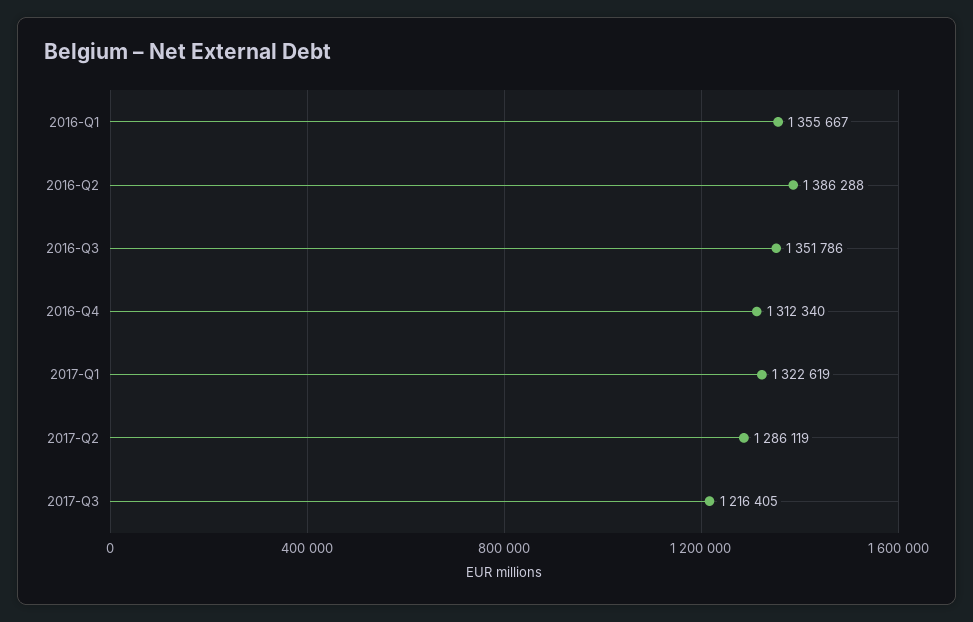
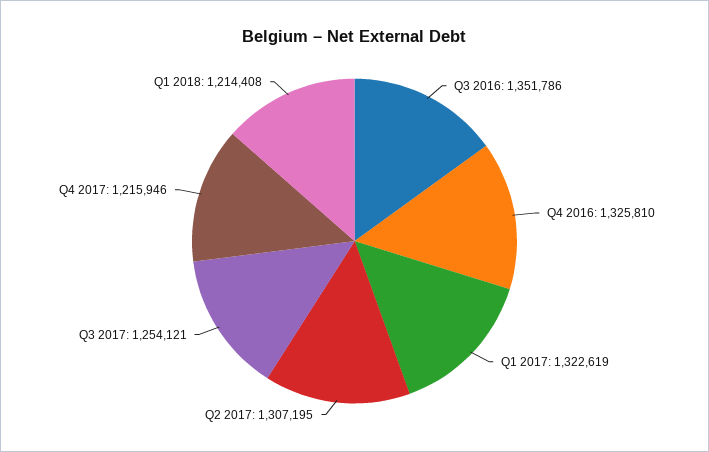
2016-Q1: 1355667 -> none
2016-Q2: 1386288 -> none
2016-Q4: 1312340 -> 1325810
2017-Q2: 1286119 -> 1307195
2017-Q3: 1216405 -> 1254121
Q4 2017: none -> 1215946
Q1 2018: none -> 1214408

